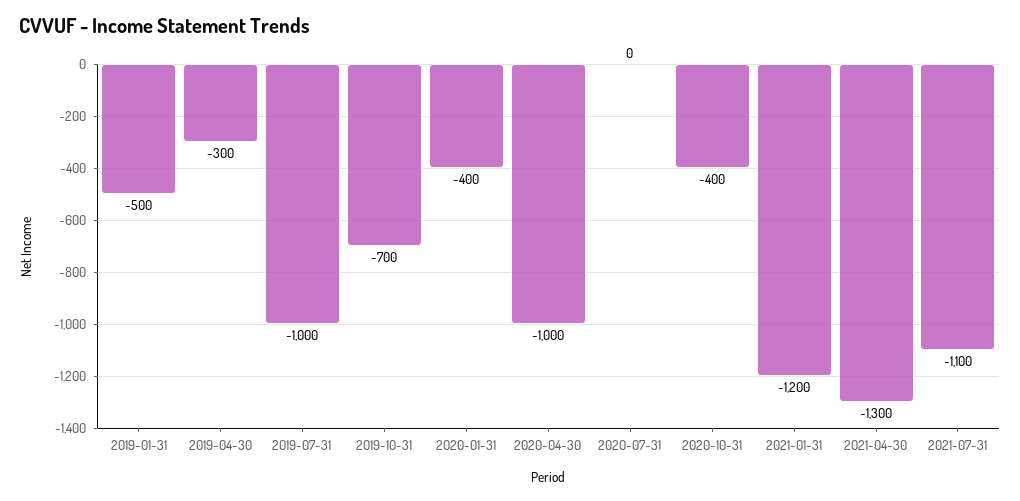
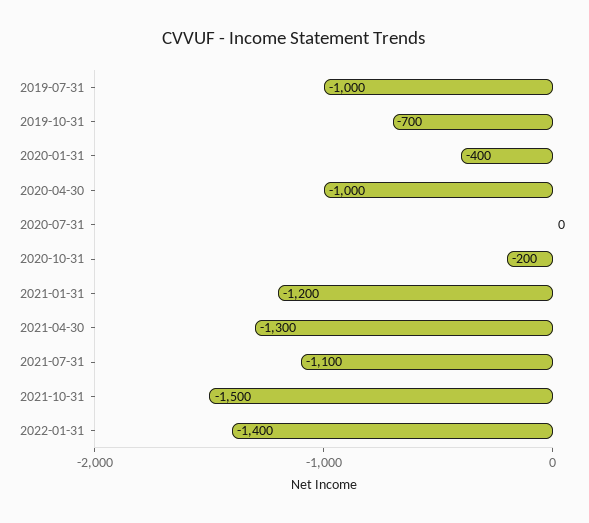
2019-01-31: -500 -> none
2019-04-30: -300 -> none
2020-10-31: -400 -> -200
2021-10-31: none -> -1500
2022-01-31: none -> -1400

